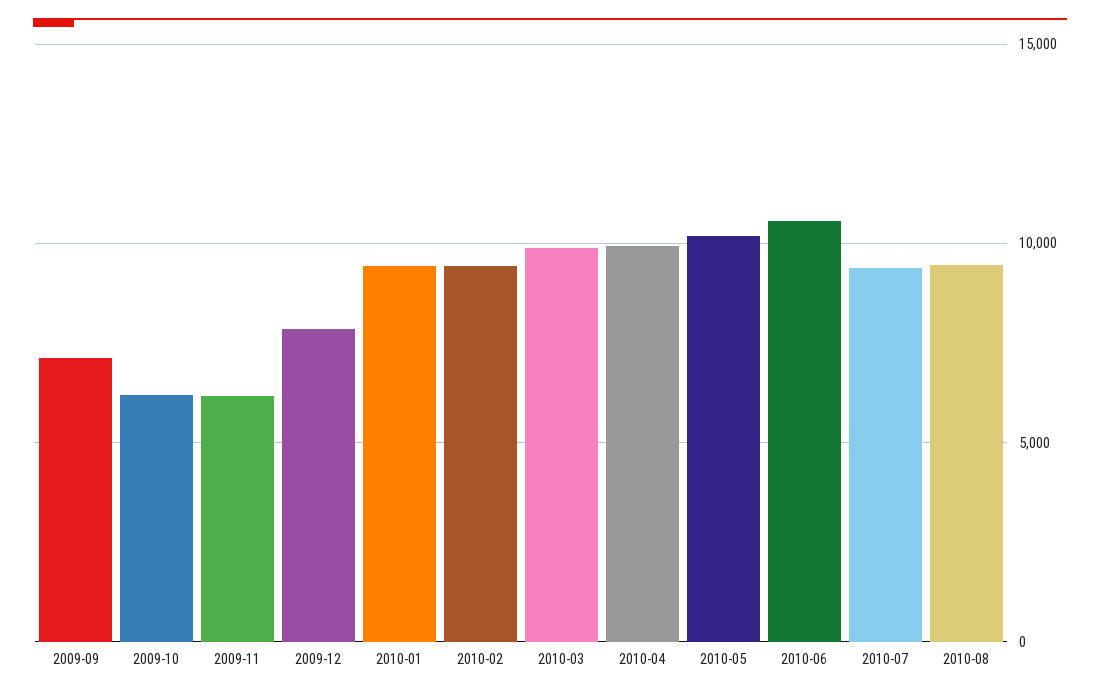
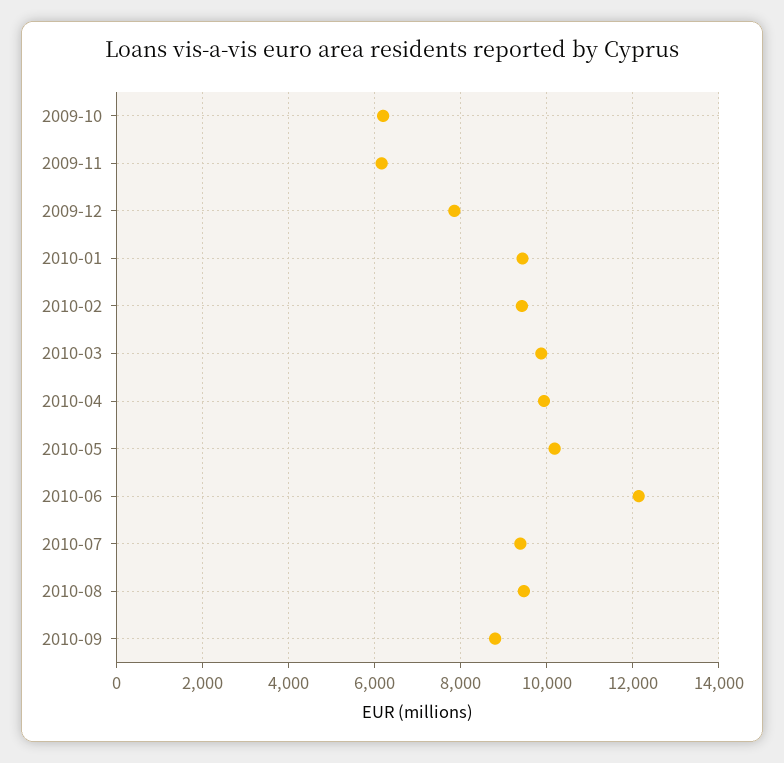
2009-09: 7000 -> none
2010-06: 10500 -> 12200
2010-09: none -> 8800

